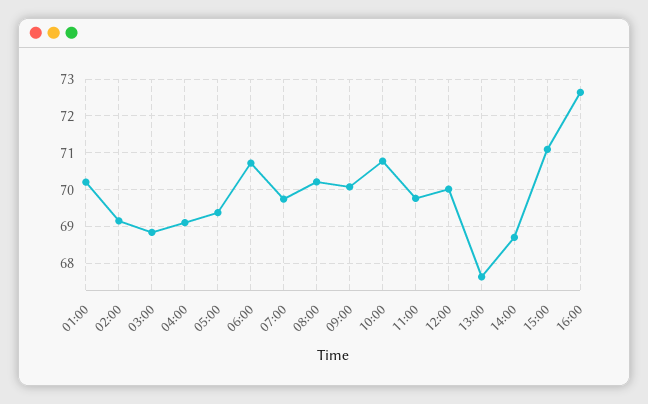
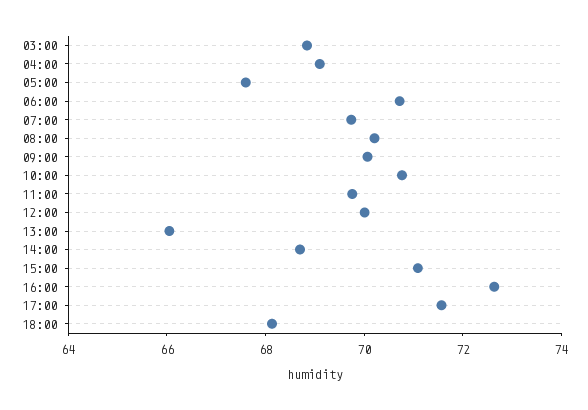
01:00: 70.2 -> none
02:00: 69.2 -> none
05:00: 69.4 -> 67.5
13:00: 67.6 -> 66
17:00: none -> 71.5
18:00: none -> 68

